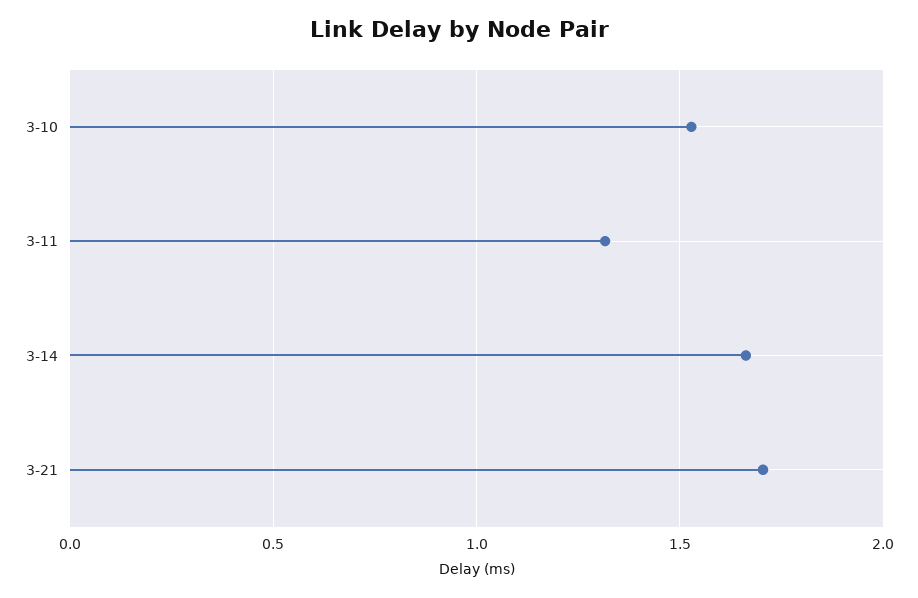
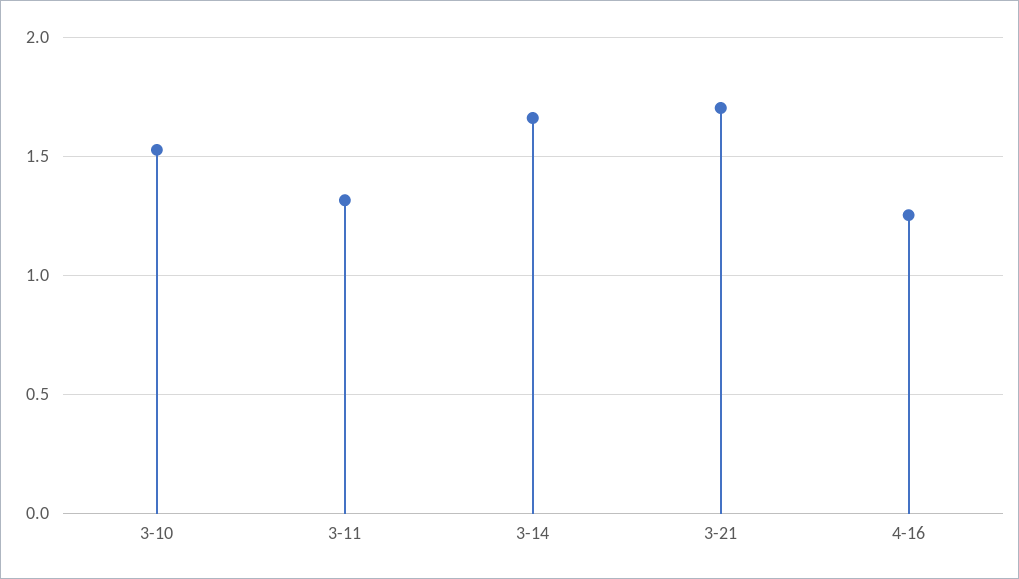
4-16: none -> 1.25

